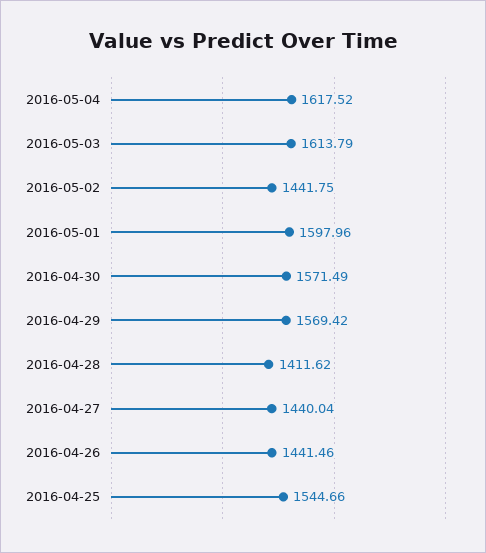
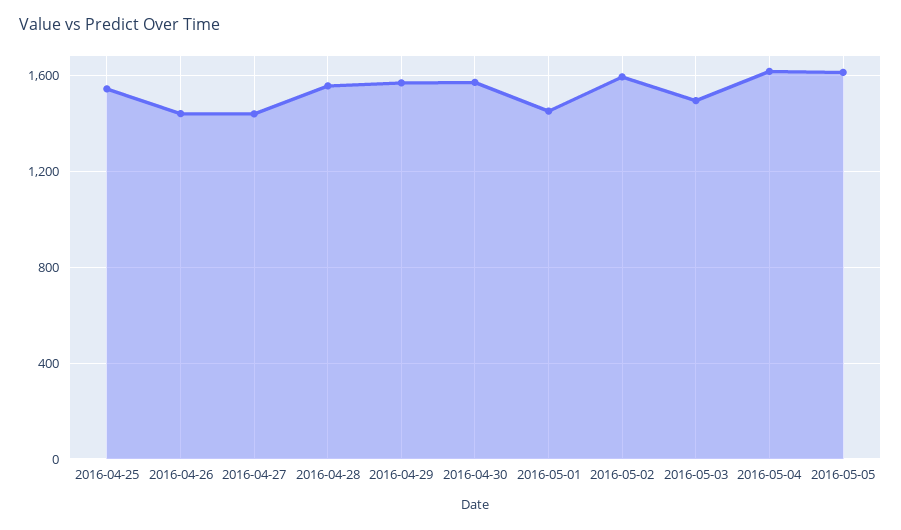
2016-05-03: 1613.79 -> 1500
2016-05-02: 1441.75 -> 1600
2016-05-01: 1597.96 -> 1450
2016-04-28: 1411.62 -> 1550
2016-05-05: none -> 1600

